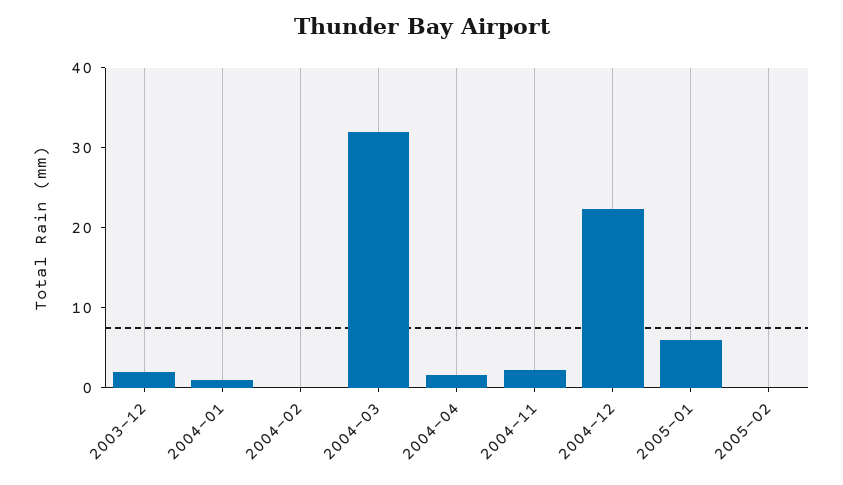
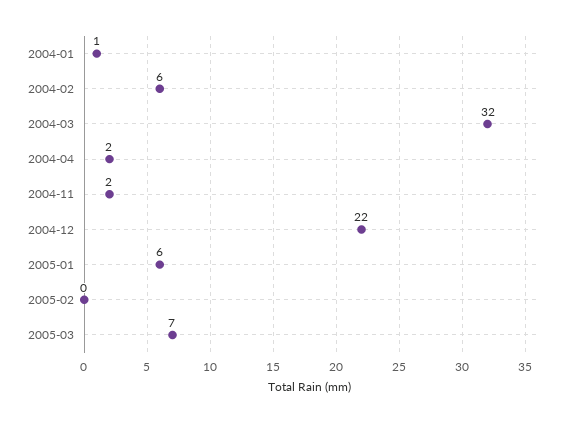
2003-12: 2 -> none
2004-02: 0 -> 6
2005-03: none -> 7

